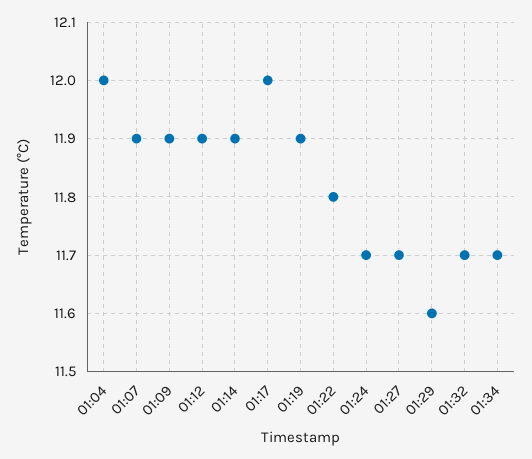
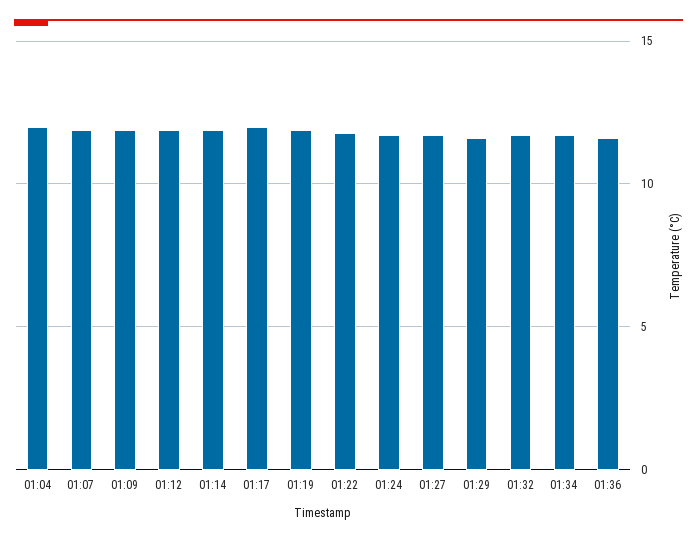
01:36: none -> 11.5

